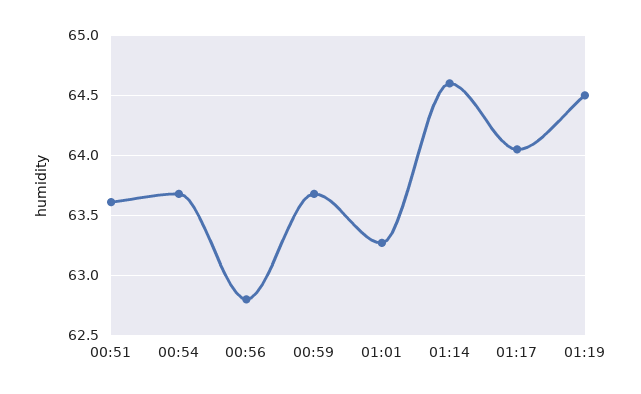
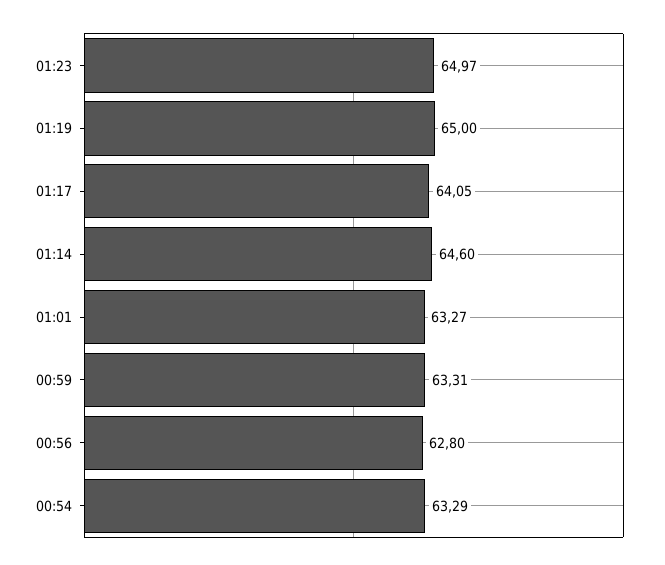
00:51: 63.6 -> none
00:54: 63.7 -> 63.29
00:59: 63.7 -> 63.31
01:19: 64.5 -> 65
01:23: none -> 64.97

